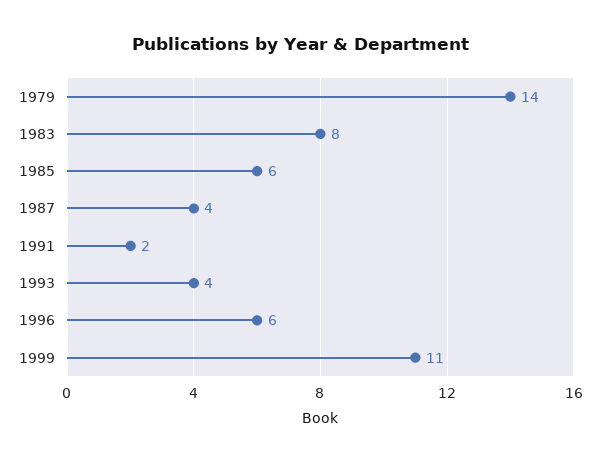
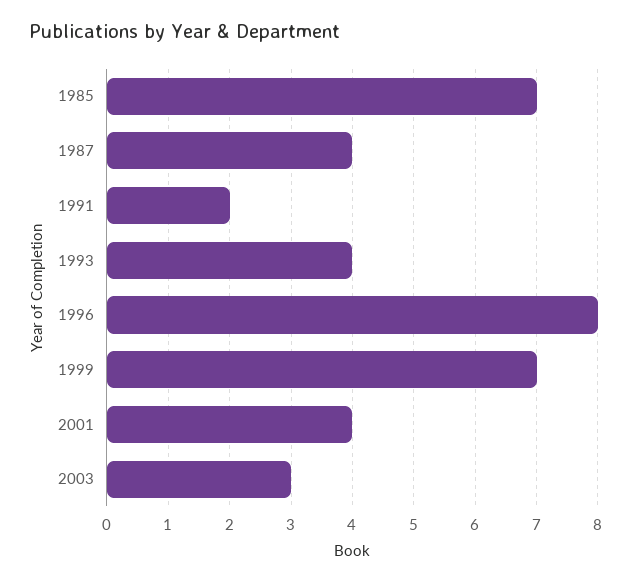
1979: 14 -> none
1983: 8 -> none
1985: 6 -> 7
1996: 6 -> 8
1999: 11 -> 7
2001: none -> 4
2003: none -> 3

